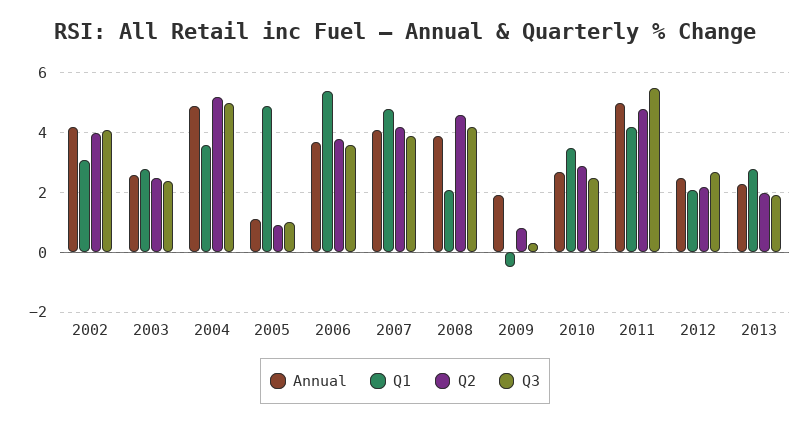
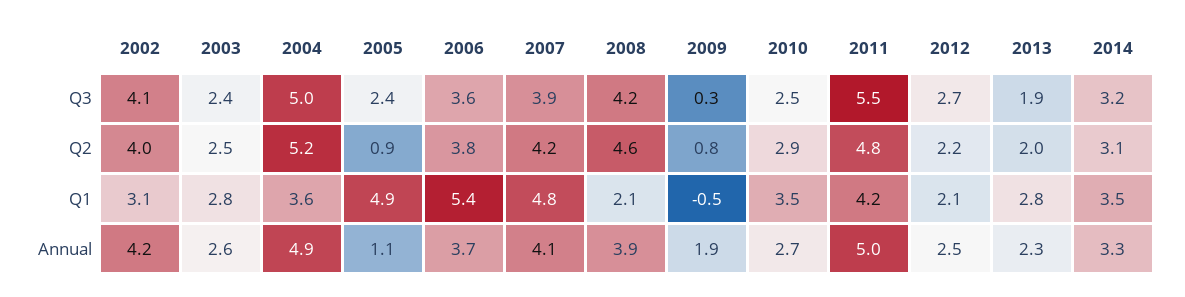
Q3, 2005: 1 -> 2.4
Q3, 2014: none -> 3.2
Q2, 2014: none -> 3.1
Q1, 2014: none -> 3.5
Annual, 2014: none -> 3.3

